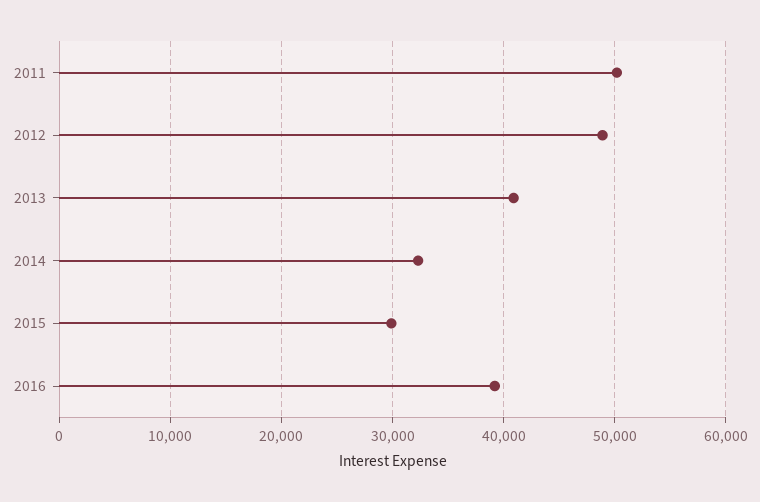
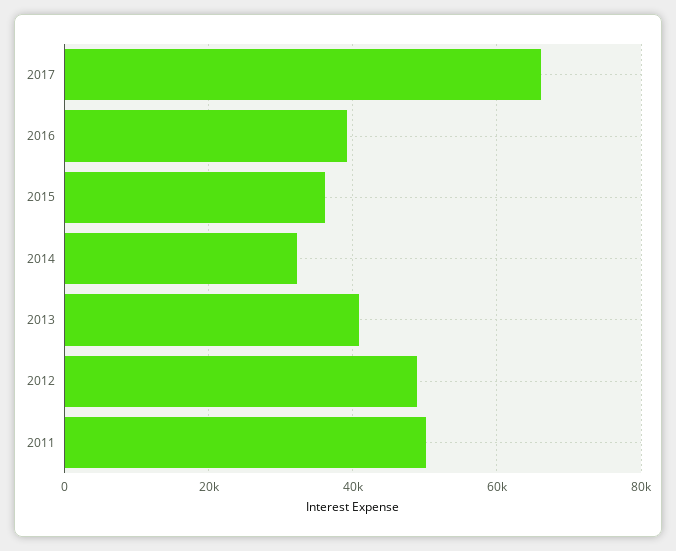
2015: 30000 -> 36000
2017: none -> 66000

